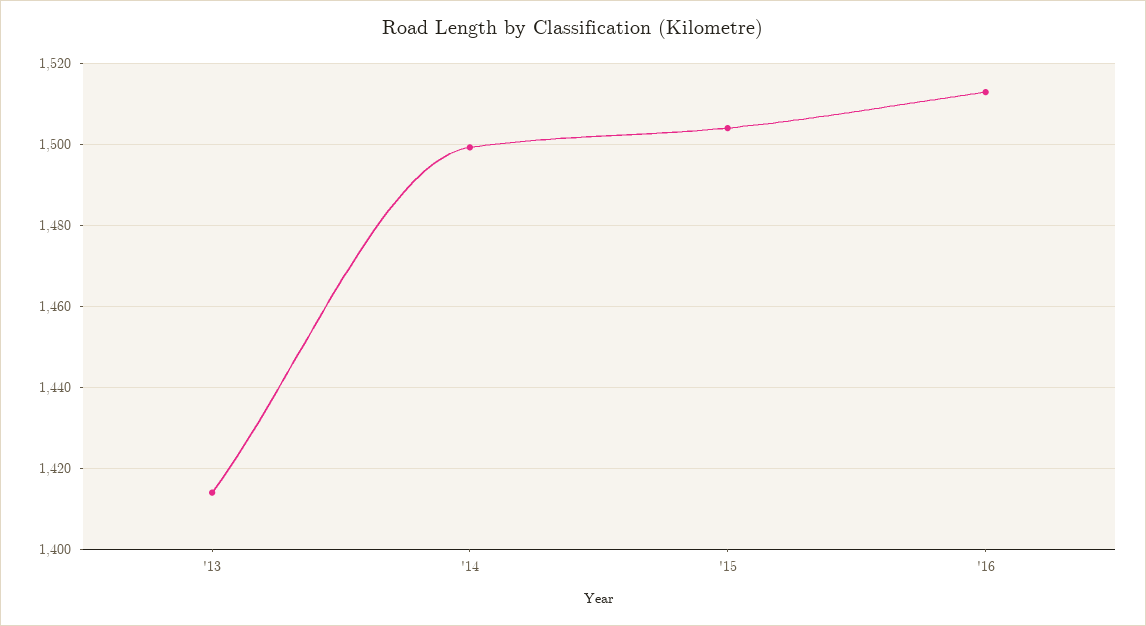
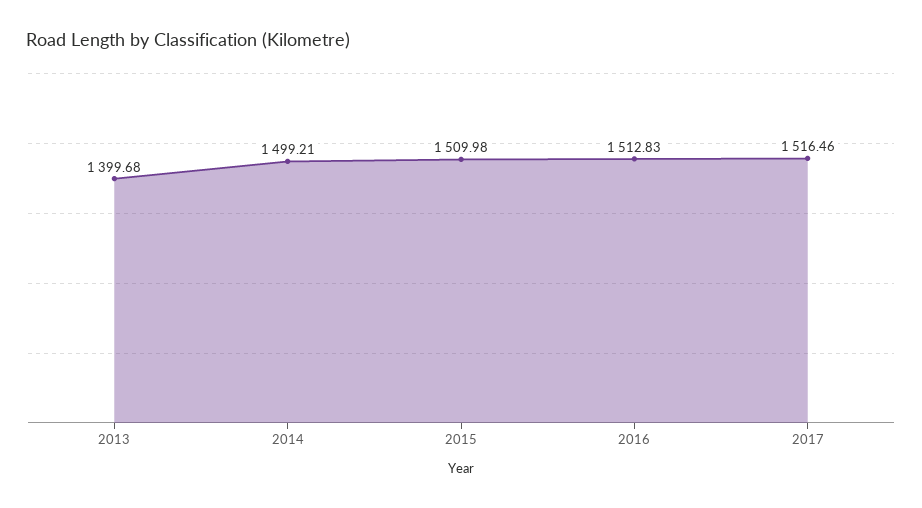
'13: 1414 -> 1399.68
'15: 1504 -> 1509.98
2017: none -> 1516.46

